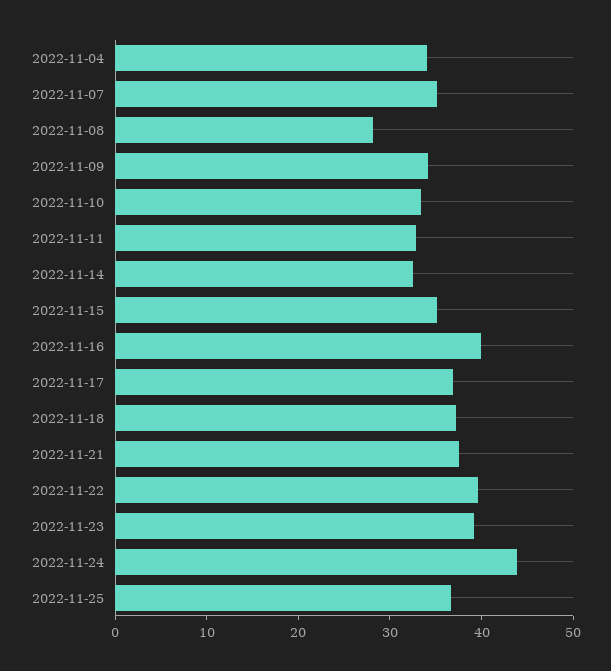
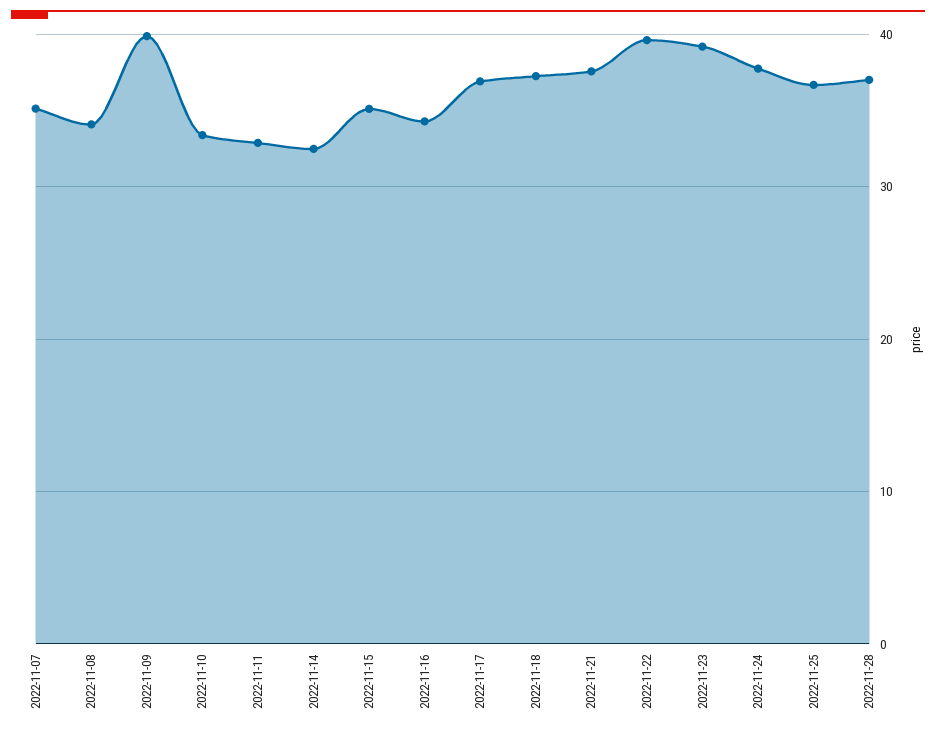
2022-11-04: 34 -> none
2022-11-08: 28 -> 34
2022-11-09: 34 -> 40
2022-11-16: 40 -> 34
2022-11-24: 44 -> 38
2022-11-28: none -> 37

